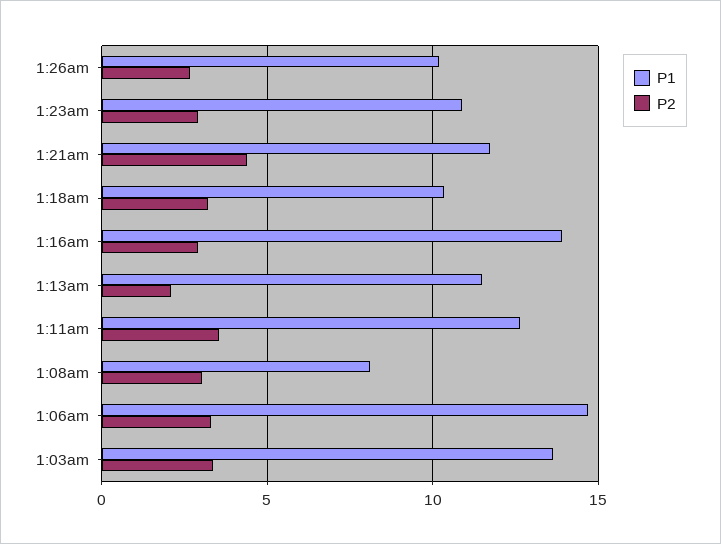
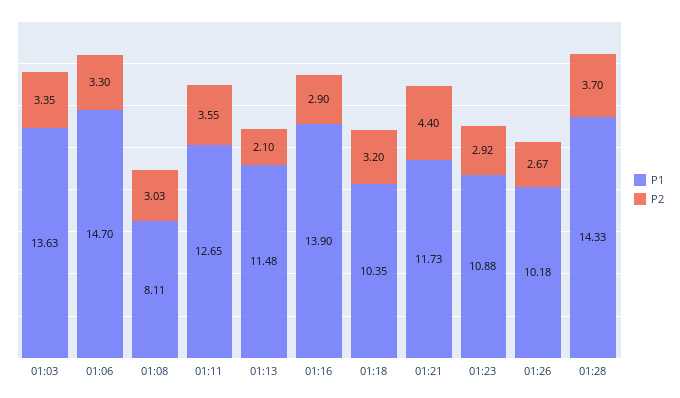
P1, 01:28: none -> 14.33
P2, 01:28: none -> 3.7

